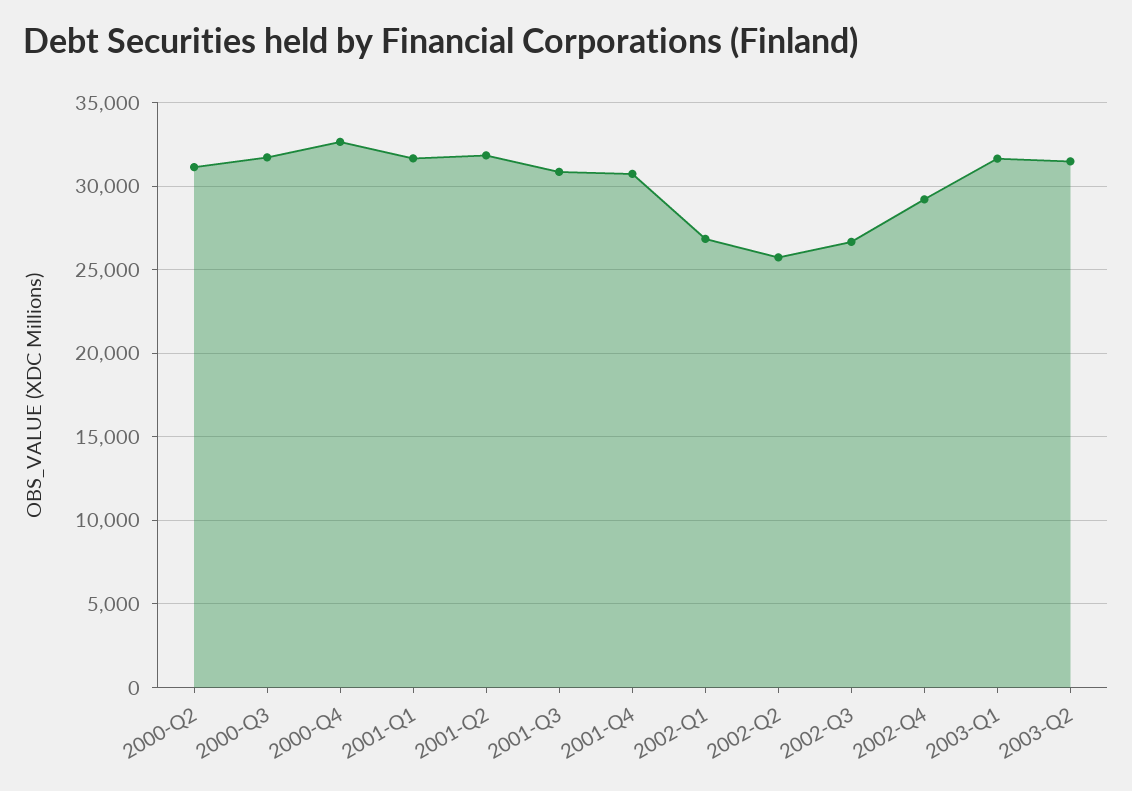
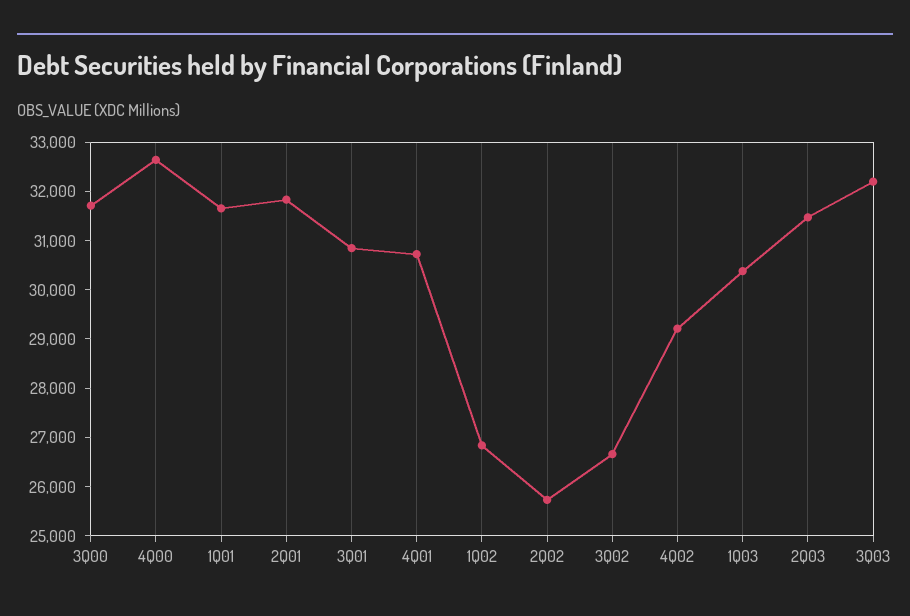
2000-Q2: 31000 -> none
2003-Q1: 31500 -> 30400
3Q03: none -> 32200

